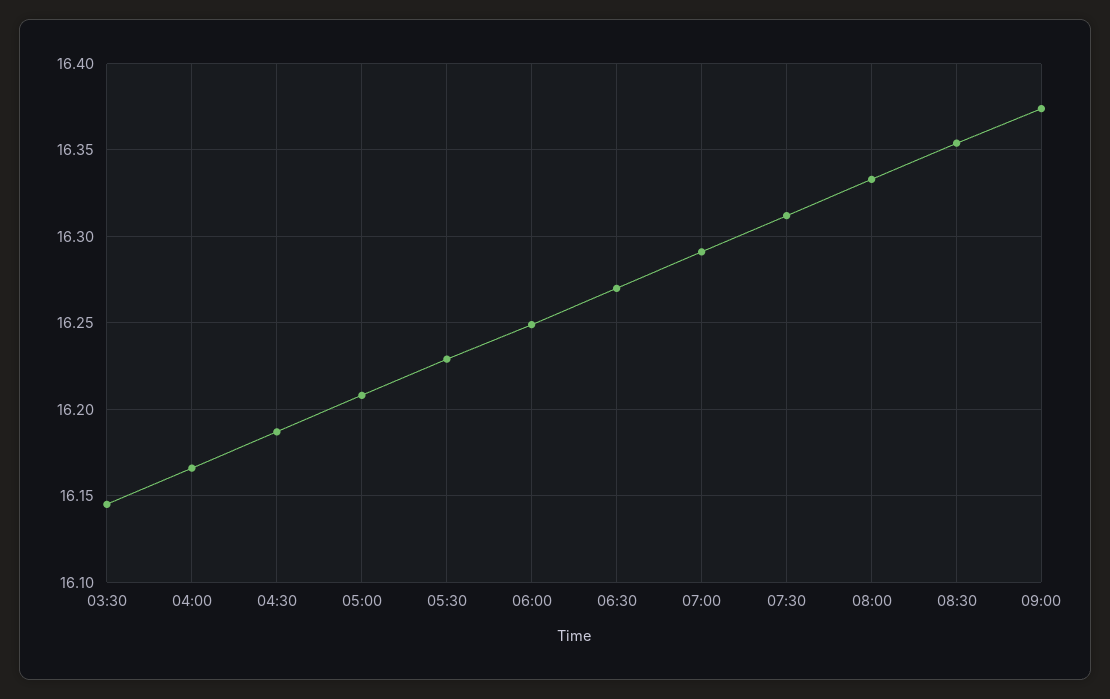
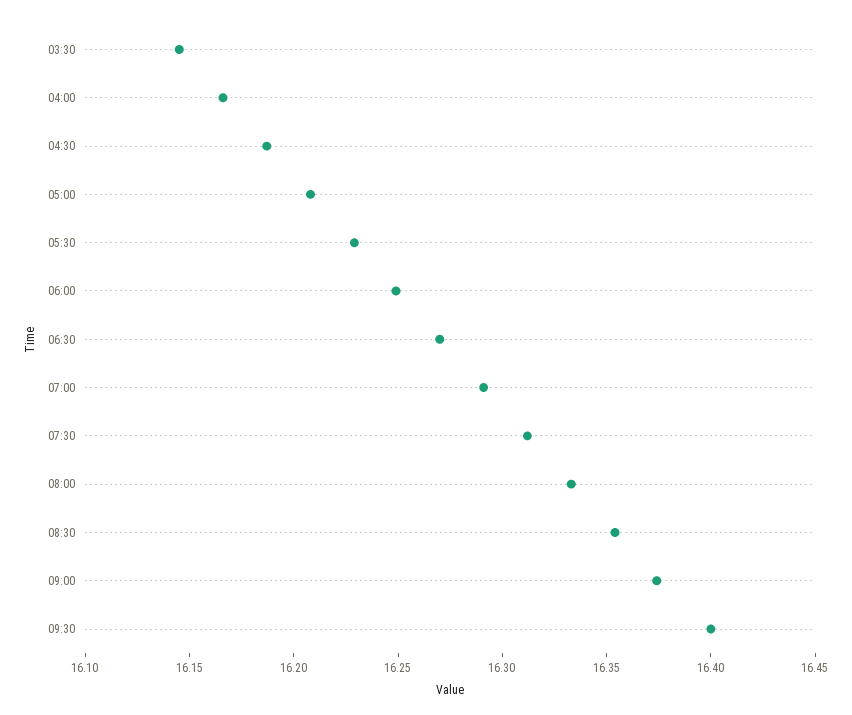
09:30: none -> 16.4

